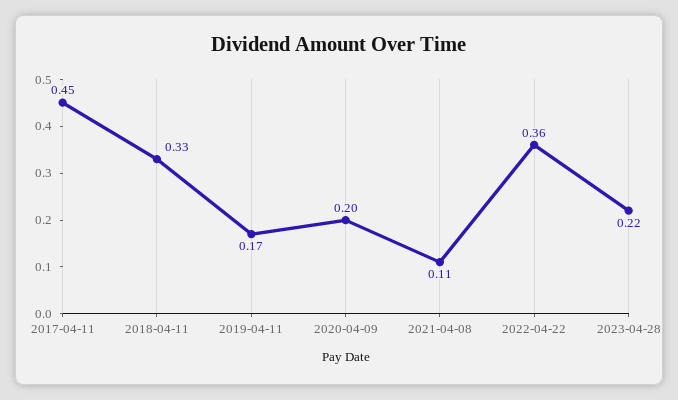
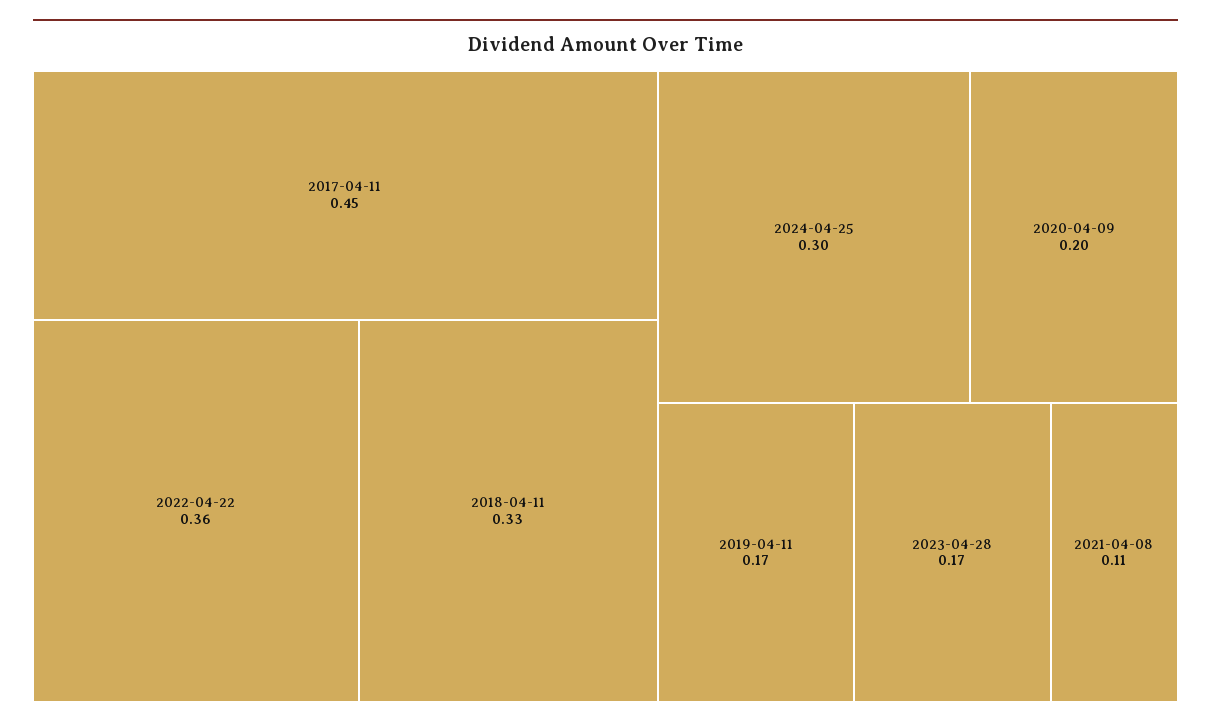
2023-04-28: 0.22 -> 0.17
2024-04-25: none -> 0.3

